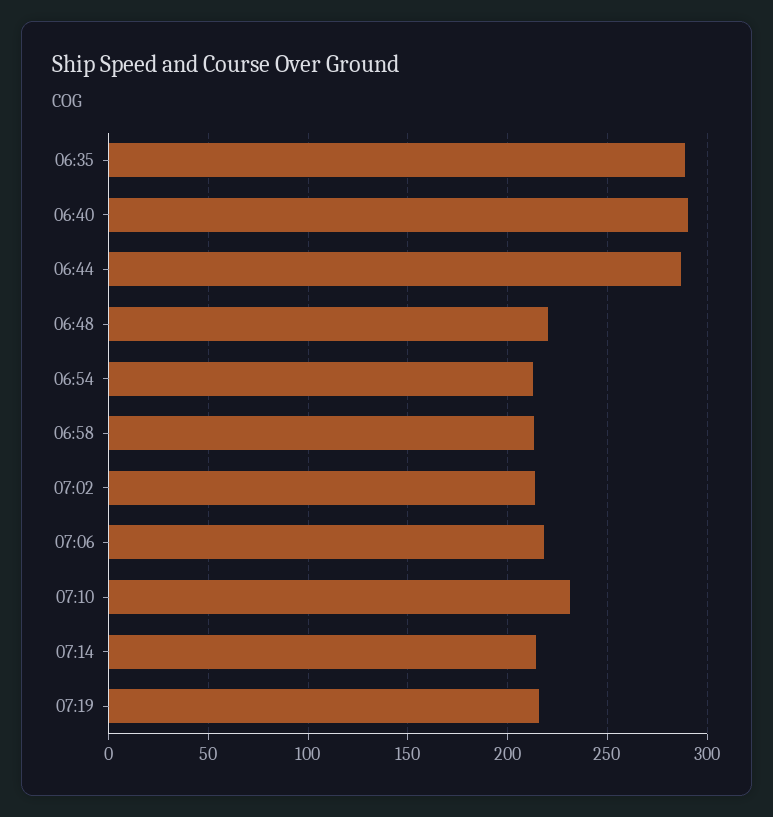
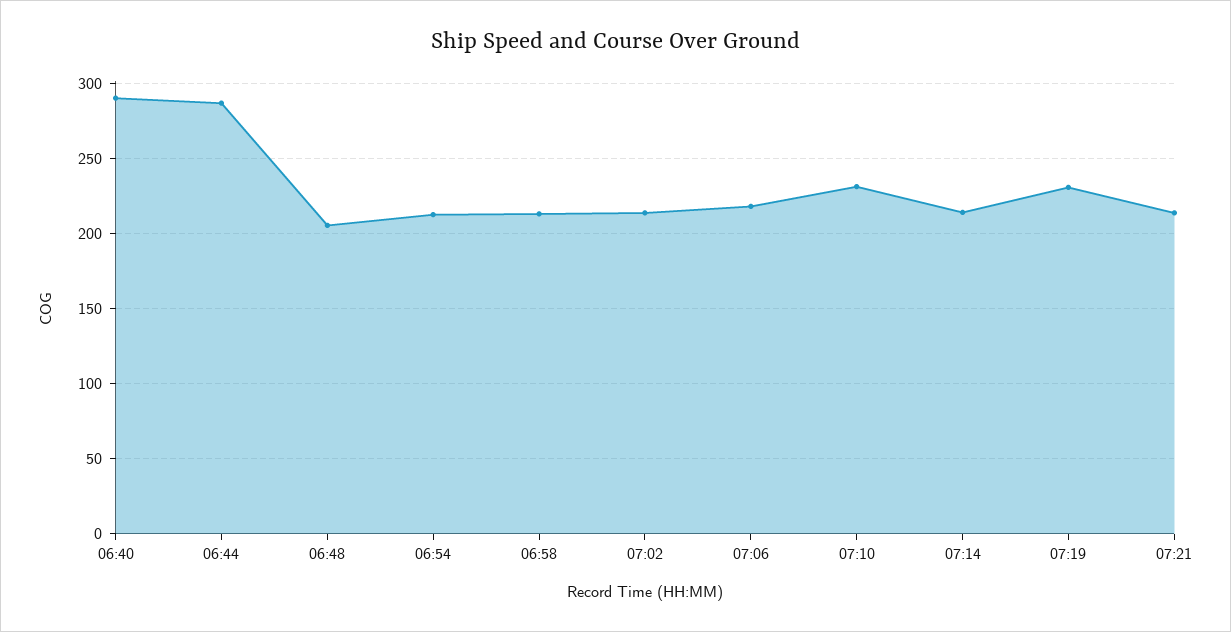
06:35: 290 -> none
06:48: 220 -> 205
07:19: 215 -> 230
07:21: none -> 215

